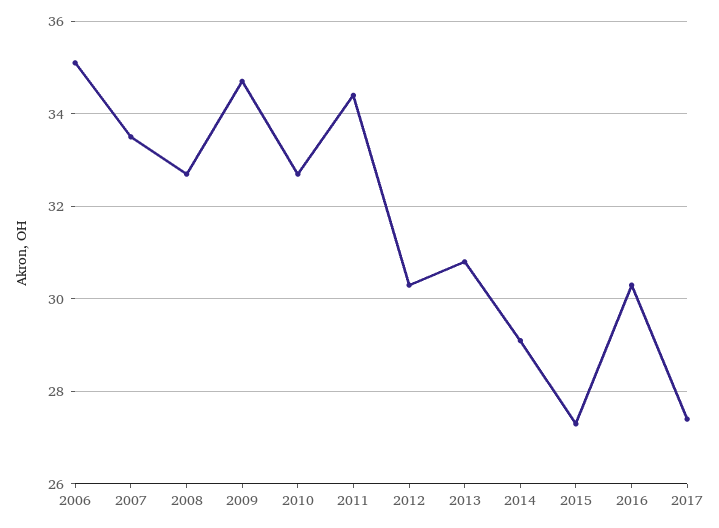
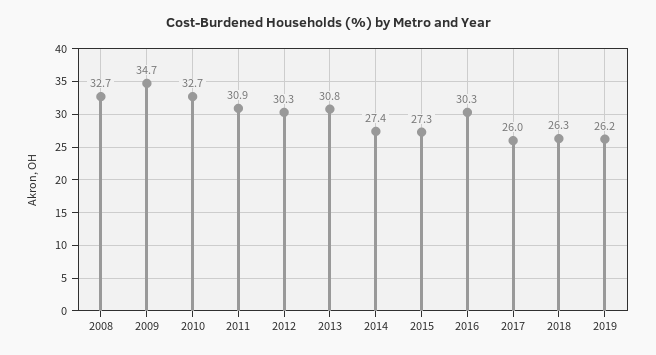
2006: 35 -> none
2007: 33.5 -> none
2011: 34.5 -> 30.9
2014: 29 -> 27.4
2017: 27.5 -> 26
2018: none -> 26.3
2019: none -> 26.2

